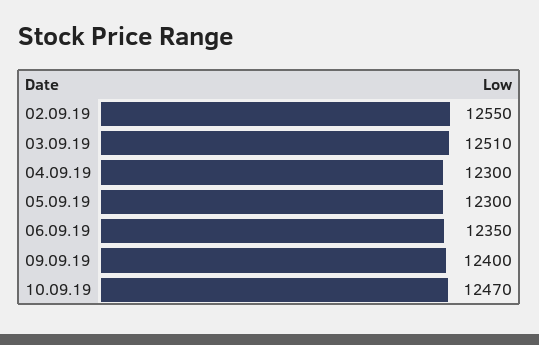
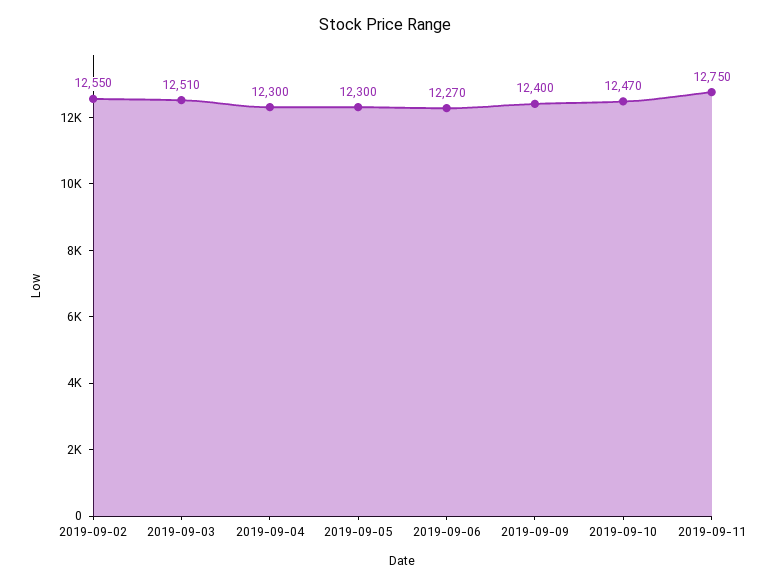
06.09.19: 12350 -> 12270
2019-09-11: none -> 12750

